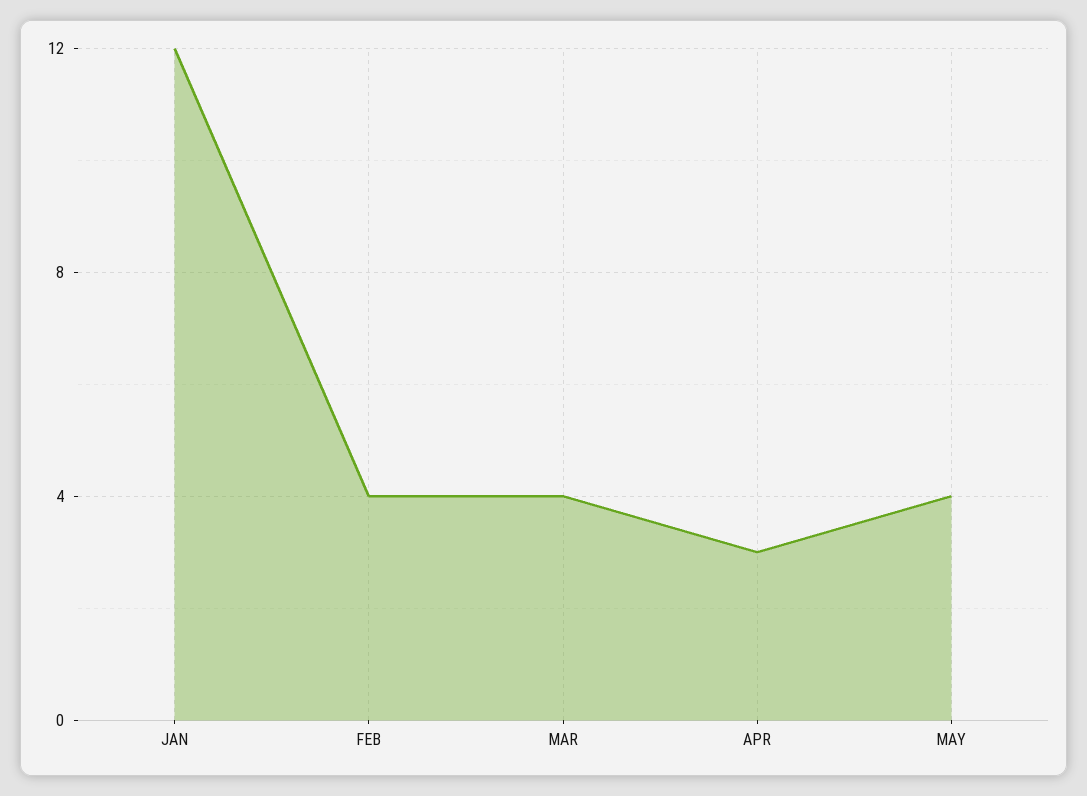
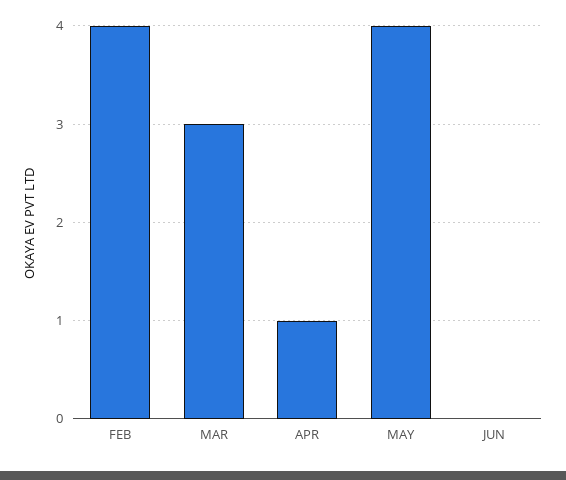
JAN: 12 -> none
MAR: 4 -> 3
APR: 3 -> 1
JUN: none -> 0

